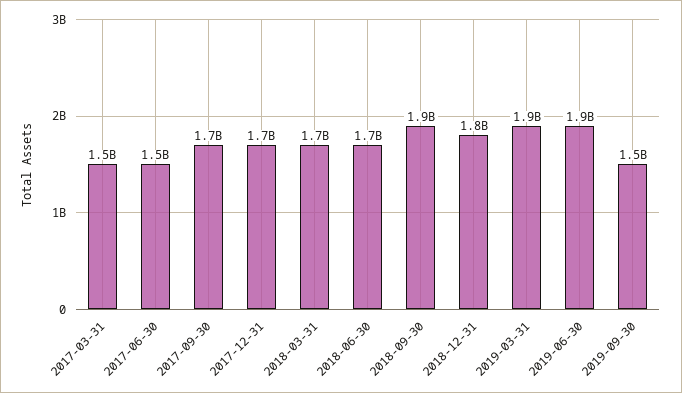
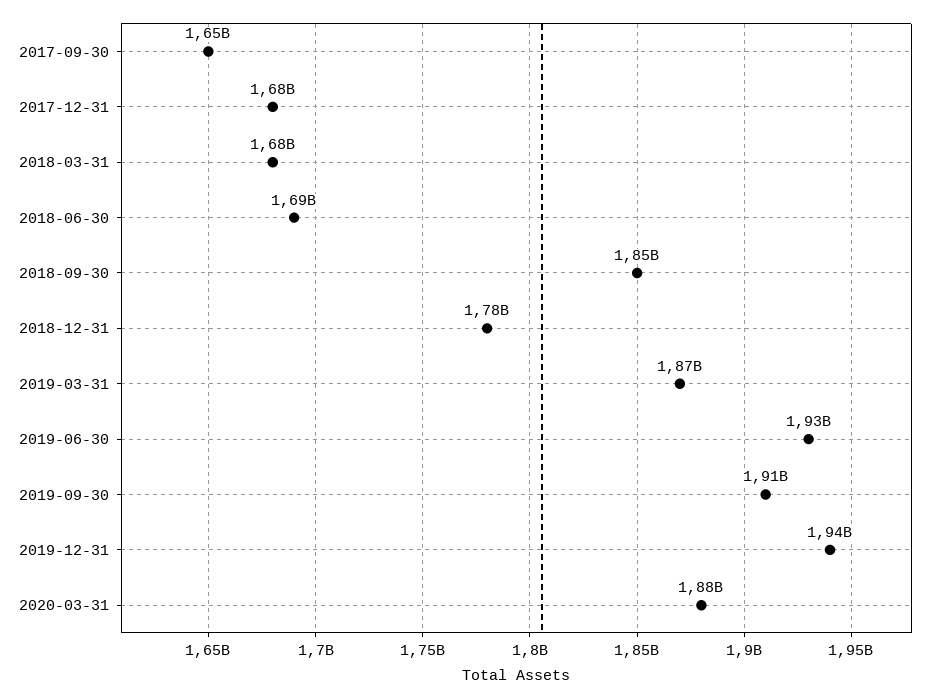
2017-03-31: 1500000000 -> none
2017-06-30: 1500000000 -> none
2019-09-30: 1500000000 -> 1910000000
2019-12-31: none -> 1940000000
2020-03-31: none -> 1880000000

